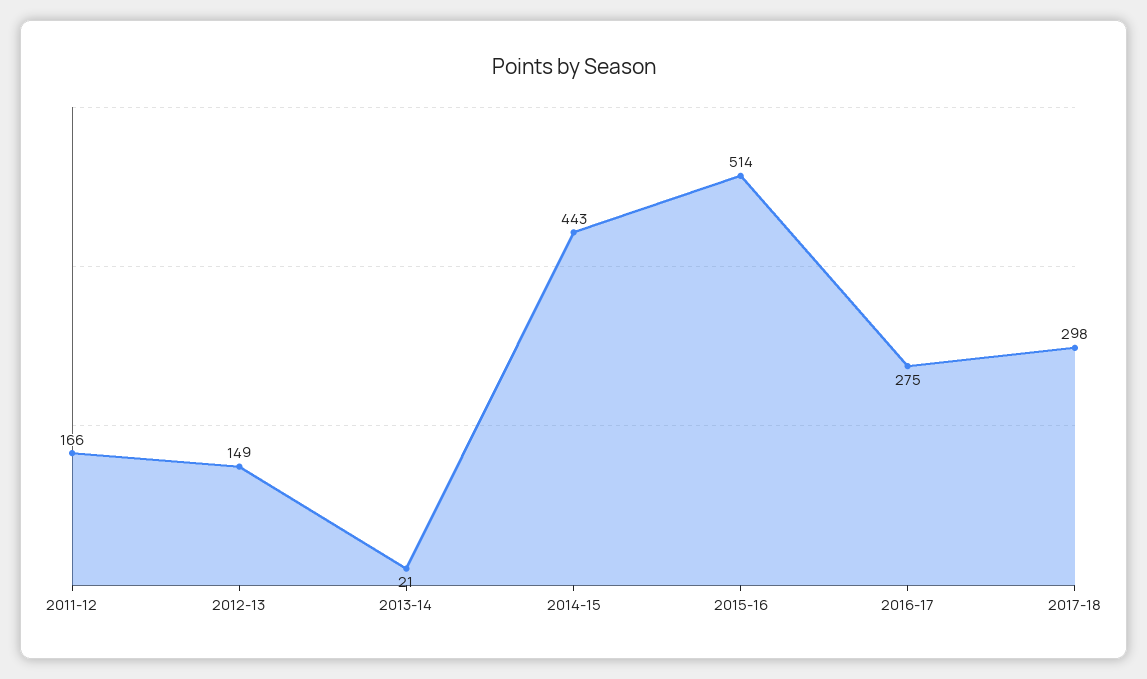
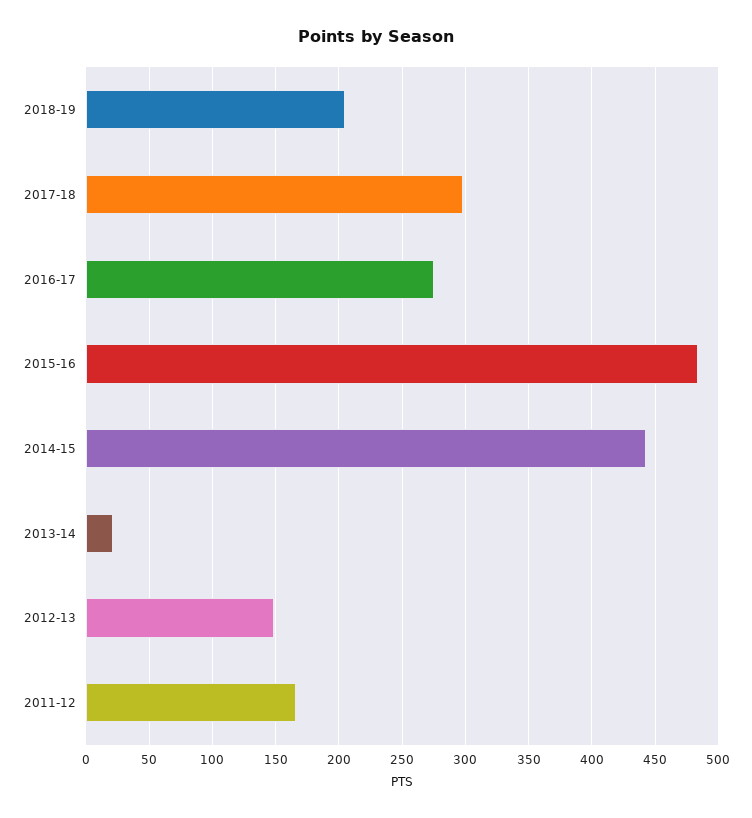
2015-16: 514 -> 485
2018-19: none -> 205

